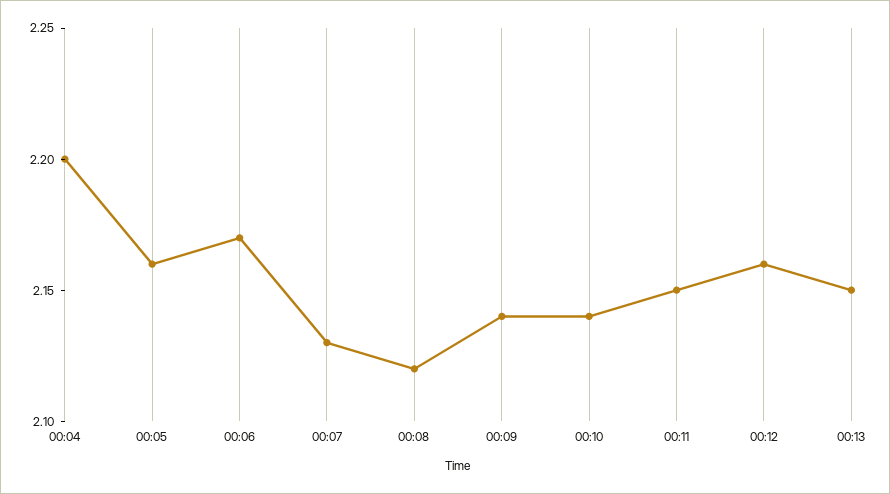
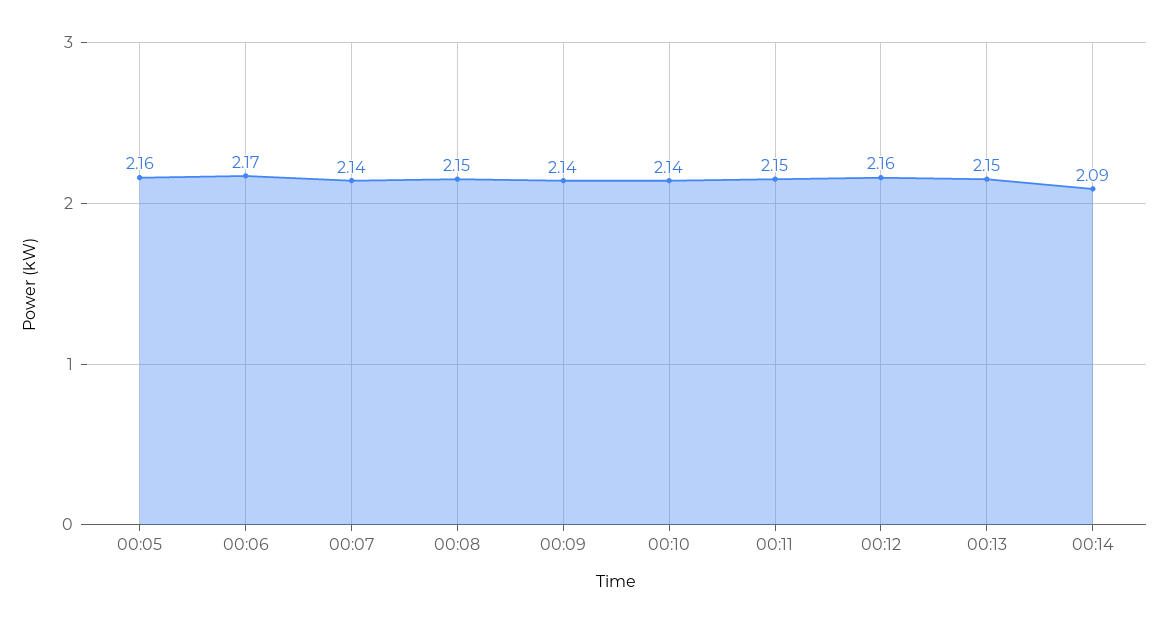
00:04: 2.2 -> none
00:07: 2.13 -> 2.14
00:08: 2.12 -> 2.15
00:14: none -> 2.09

